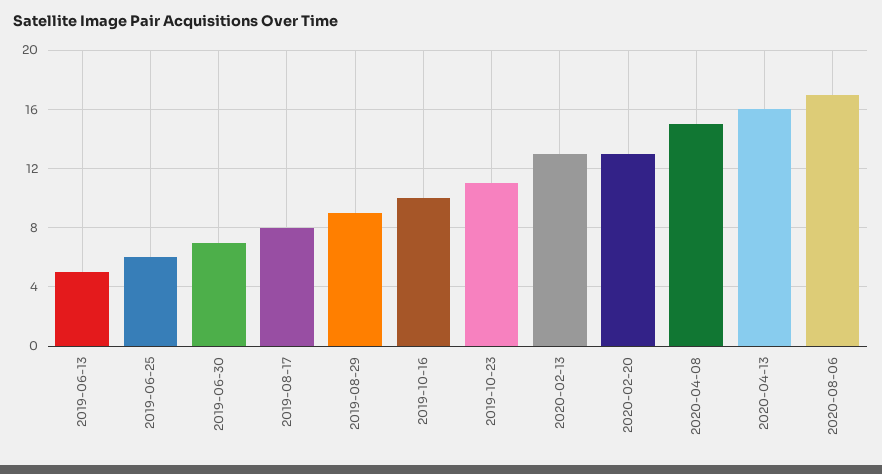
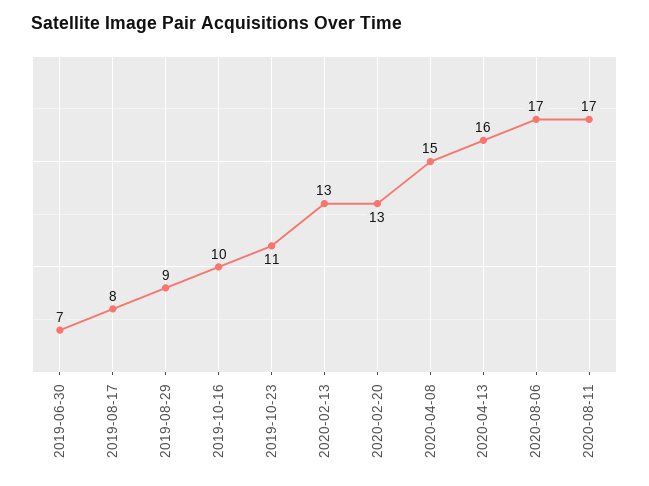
2019-06-13: 5 -> none
2019-06-25: 6 -> none
2020-08-11: none -> 17

